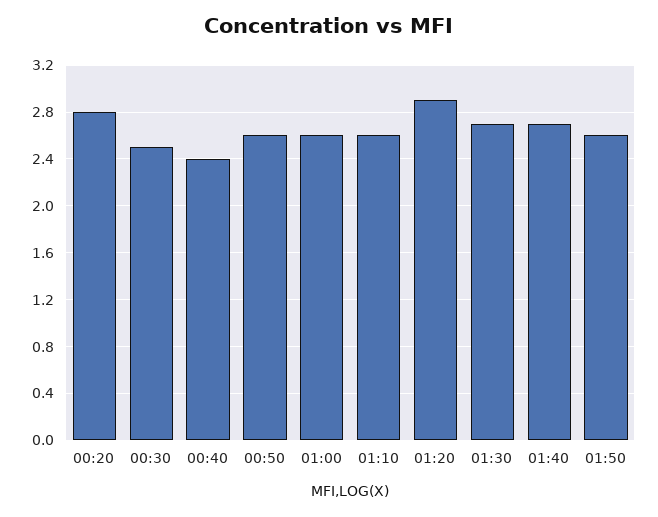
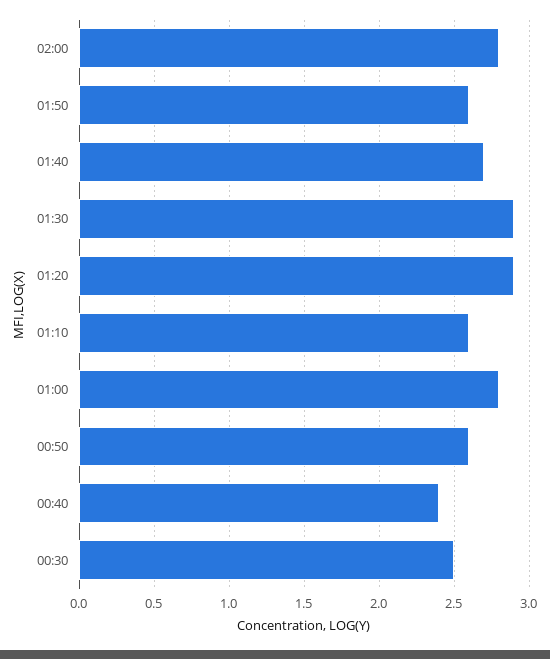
00:20: 2.8 -> none
01:00: 2.6 -> 2.8
01:30: 2.7 -> 2.9
02:00: none -> 2.8

